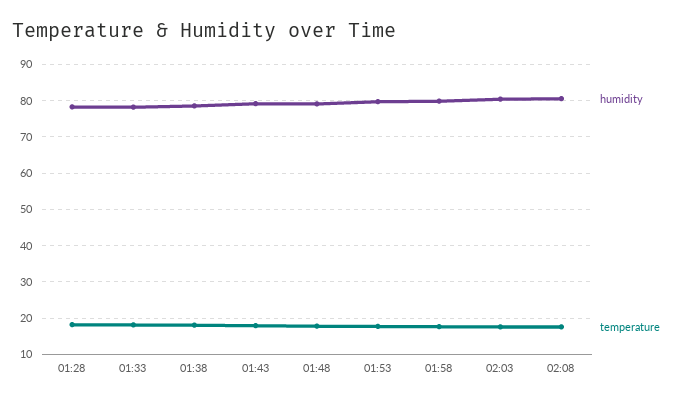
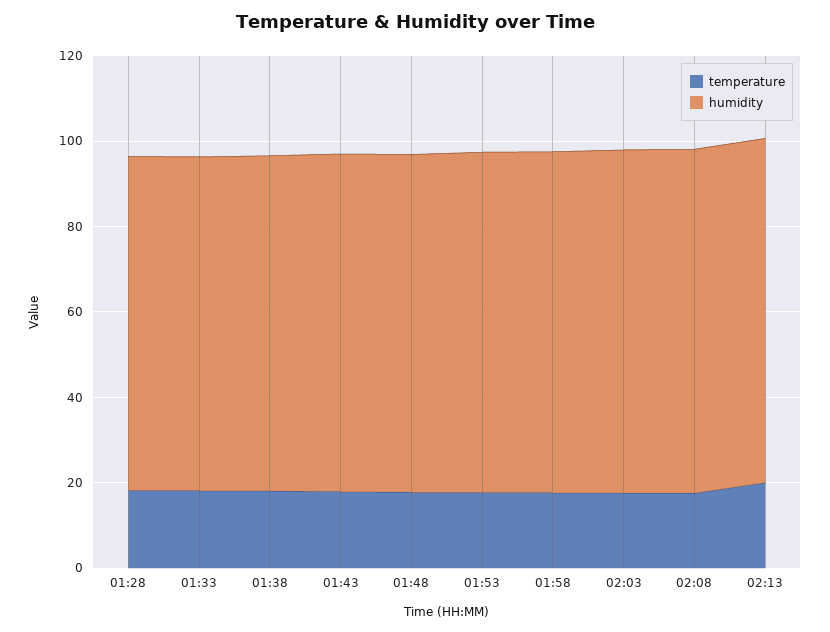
temperature, 02:13: none -> 20
humidity, 02:13: none -> 80

